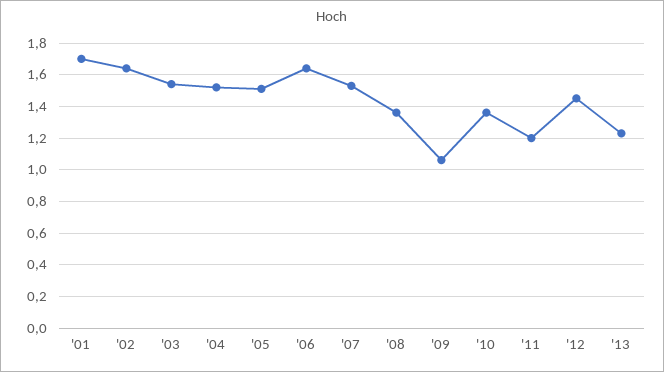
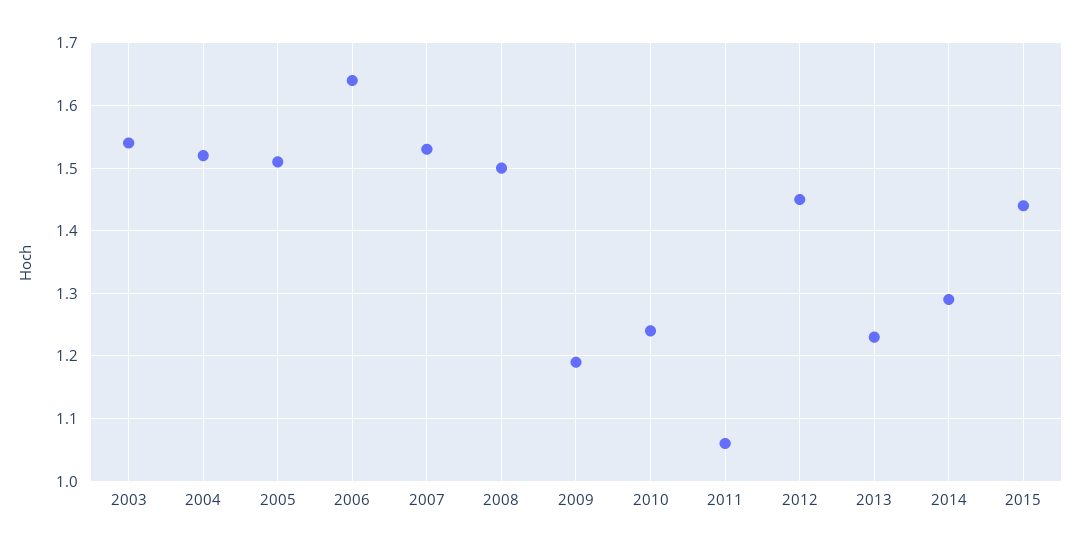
'01: 1.7 -> none
'02: 1.65 -> none
'08: 1.35 -> 1.5
'09: 1.05 -> 1.19
'10: 1.35 -> 1.24
'11: 1.2 -> 1.06
2014: none -> 1.29
2015: none -> 1.44

